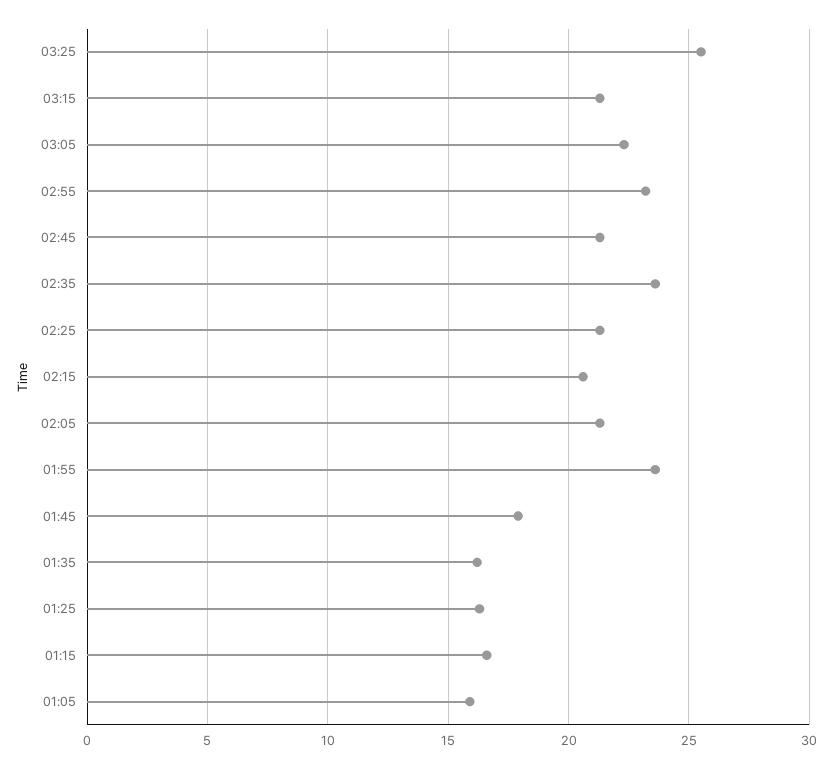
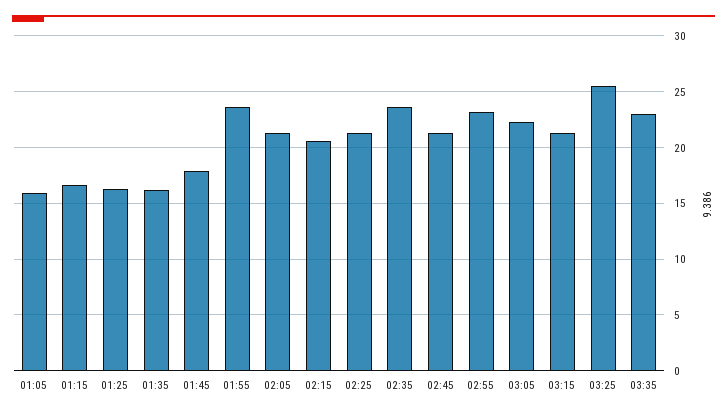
03:35: none -> 23

